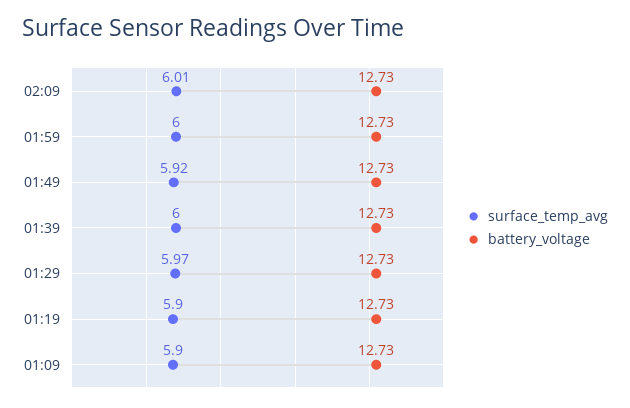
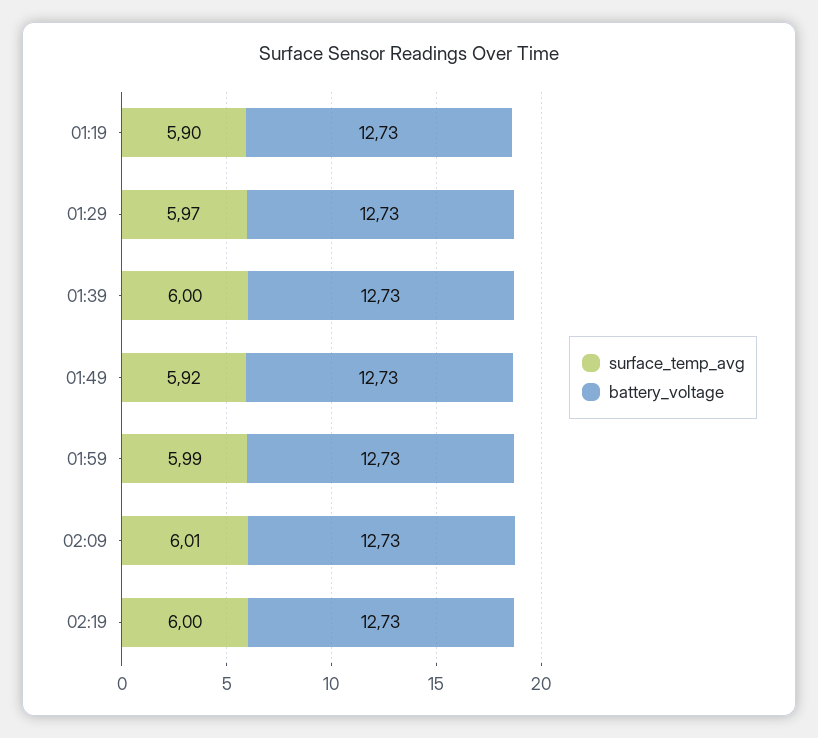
surface_temp_avg, 01:59: 6 -> 5.99
surface_temp_avg, 01:09: 5.9 -> none
battery_voltage, 01:09: 12.73 -> none
surface_temp_avg, 02:19: none -> 6
battery_voltage, 02:19: none -> 12.73

